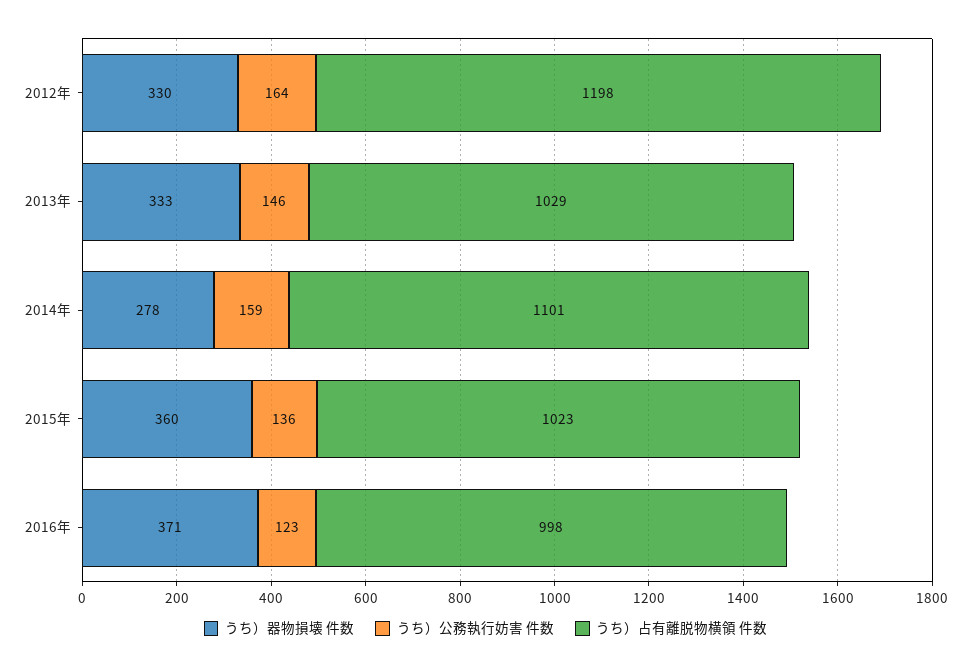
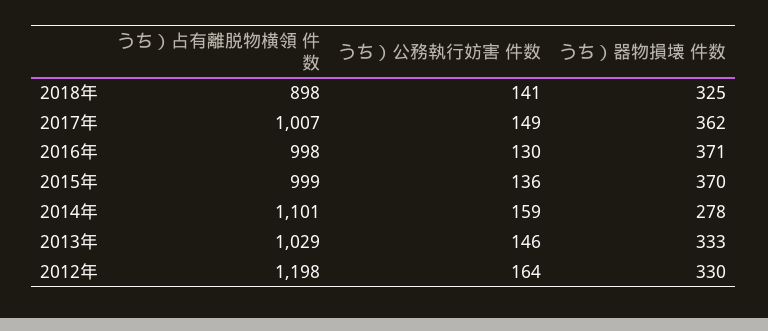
うち）器物損壊 件数, 2015年: 360 -> 370
うち）占有離脱物横領 件数, 2015年: 1023 -> 999
うち）公務執行妨害 件数, 2016年: 123 -> 130
うち）占有離脱物横領 件数, 2018年: none -> 898
うち）公務執行妨害 件数, 2018年: none -> 141
うち）器物損壊 件数, 2018年: none -> 325
うち）占有離脱物横領 件数, 2017年: none -> 1007
うち）公務執行妨害 件数, 2017年: none -> 149
うち）器物損壊 件数, 2017年: none -> 362

